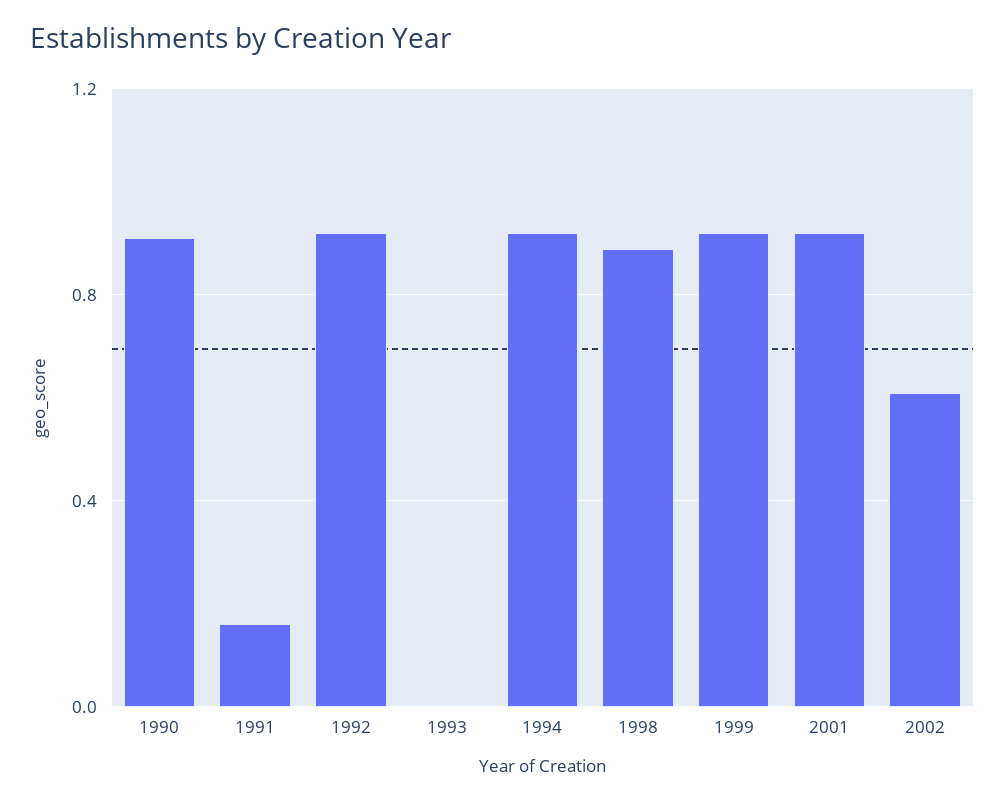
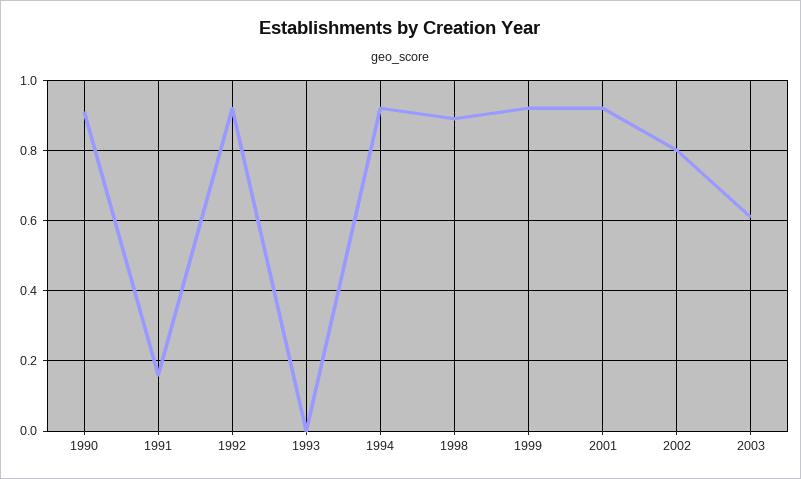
2002: 0.6 -> 0.8
2003: none -> 0.6

